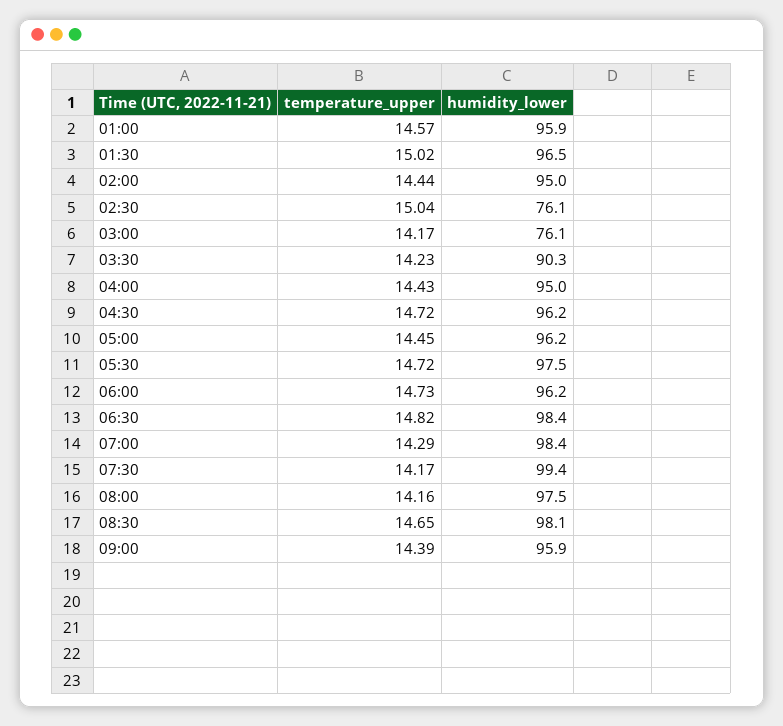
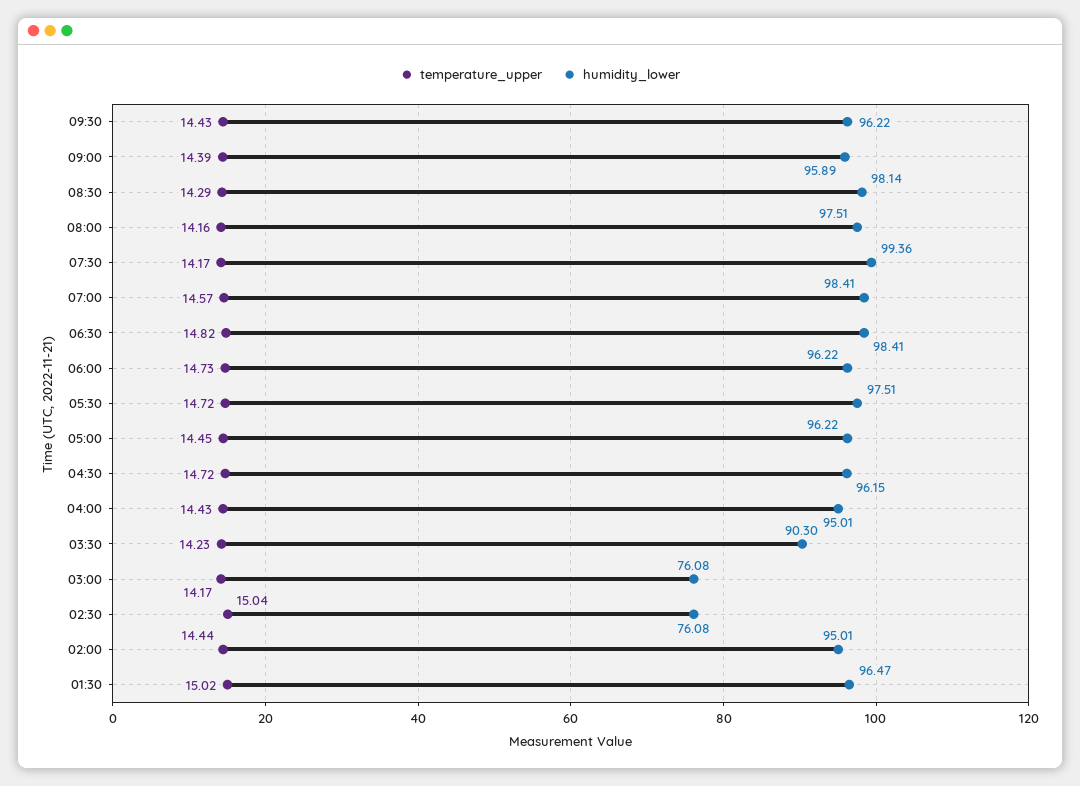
temperature_upper, 01:00: 14.57 -> none
humidity_lower, 01:00: 95.9 -> none
temperature_upper, 07:00: 14.29 -> 14.57
temperature_upper, 08:30: 14.65 -> 14.29
temperature_upper, 09:30: none -> 14.43
humidity_lower, 09:30: none -> 96.22

